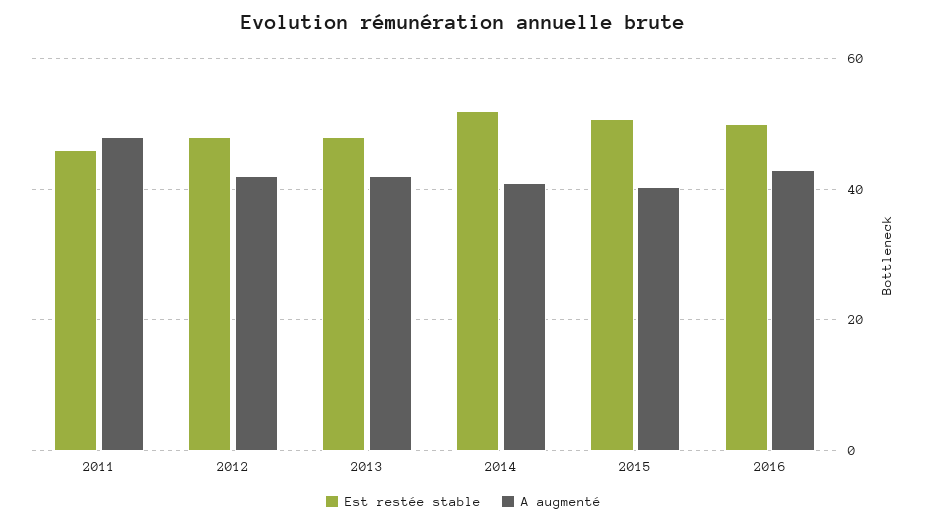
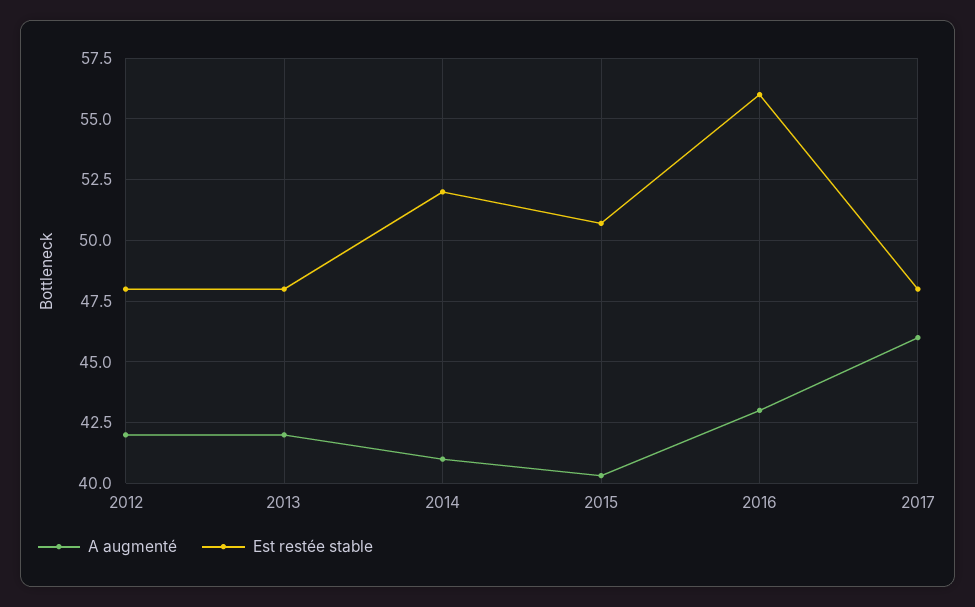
Est restée stable, 2011: 46 -> none
A augmenté, 2011: 48 -> none
Est restée stable, 2016: 50 -> 56
A augmenté, 2017: none -> 46
Est restée stable, 2017: none -> 48

